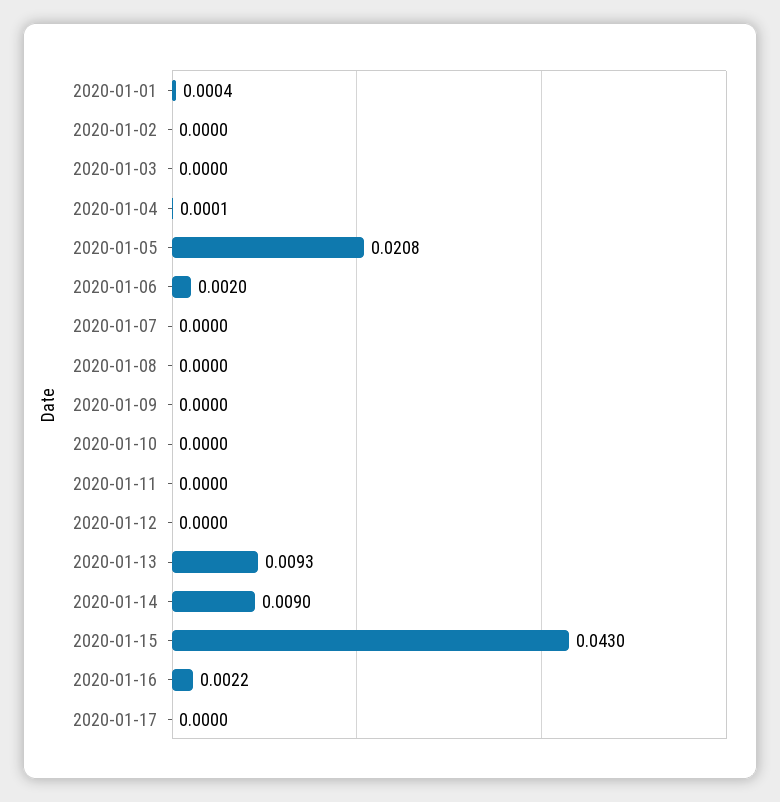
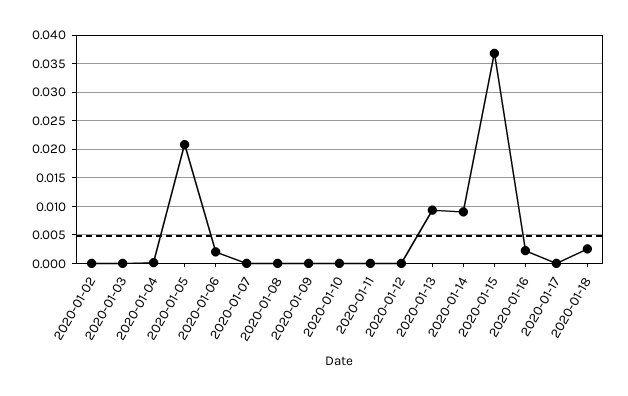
2020-01-01: 0.0004 -> none
2020-01-15: 0.043 -> 0.0375
2020-01-18: none -> 0.0025

